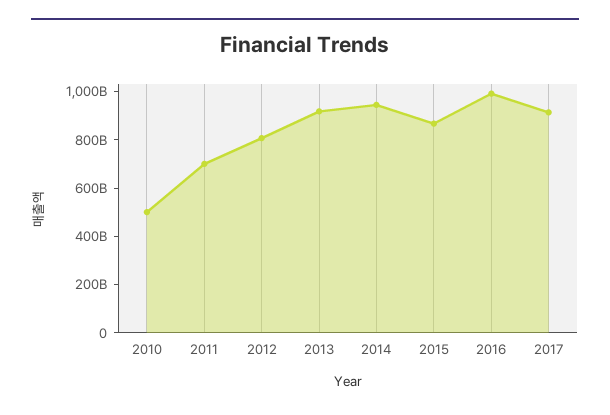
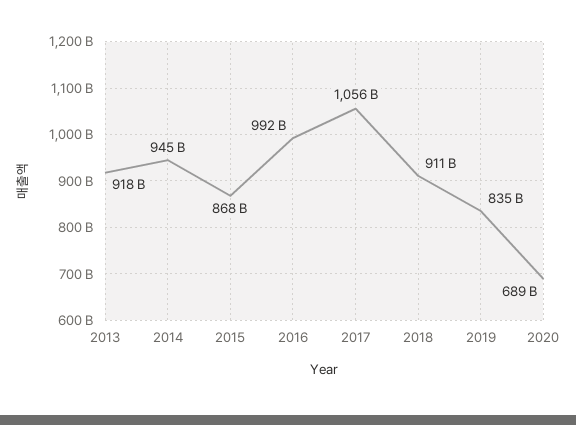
2010: 500000000000 -> none
2011: 700000000000 -> none
2012: 800000000000 -> none
2017: 900000000000 -> 1056000000000
2018: none -> 911000000000
2019: none -> 835000000000
2020: none -> 689000000000

